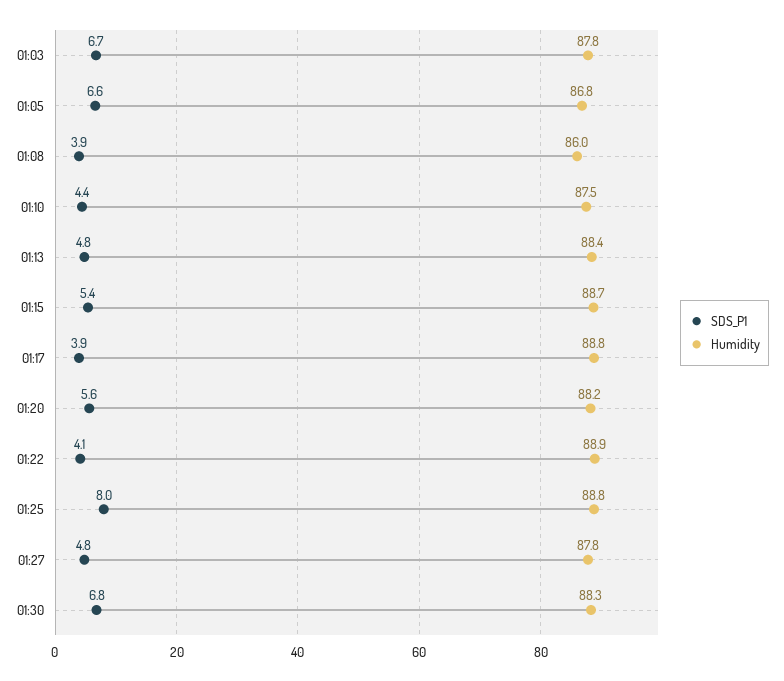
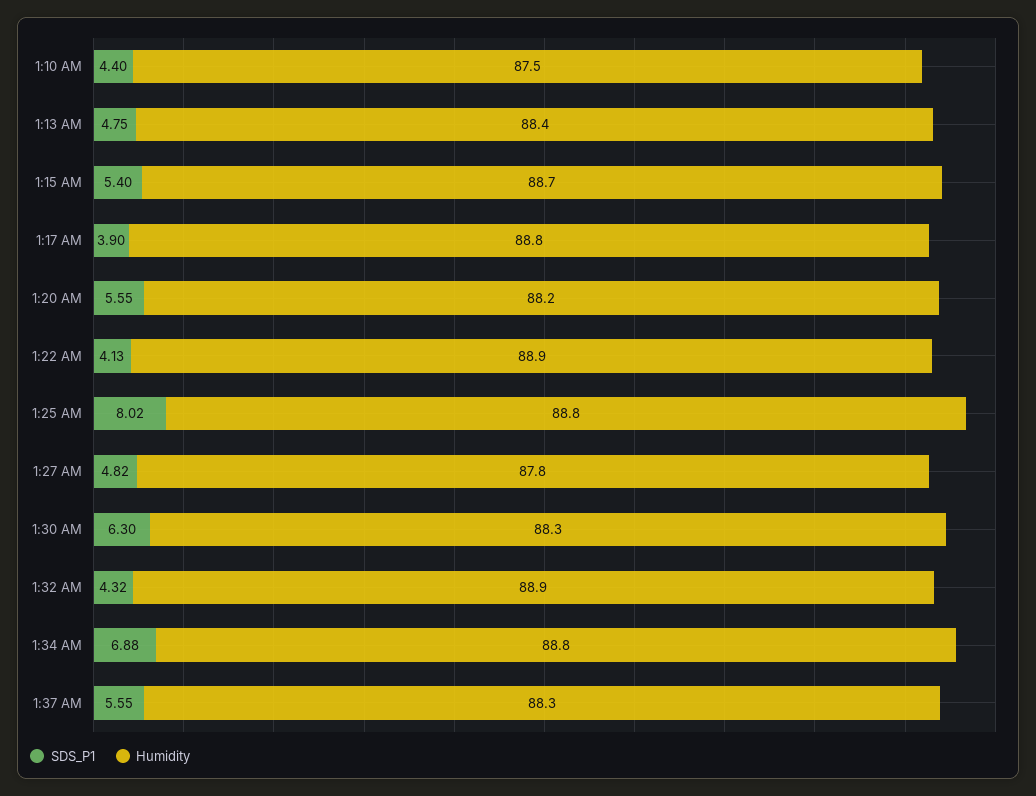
SDS_P1, 01:03: 6.7 -> none
Humidity, 01:03: 87.8 -> none
SDS_P1, 01:05: 6.6 -> none
Humidity, 01:05: 86.8 -> none
SDS_P1, 01:08: 3.9 -> none
Humidity, 01:08: 86 -> none
SDS_P1, 01:30: 6.8 -> 6.3
SDS_P1, 1:32 AM: none -> 4.32
Humidity, 1:32 AM: none -> 88.9
SDS_P1, 1:34 AM: none -> 6.88
Humidity, 1:34 AM: none -> 88.8
SDS_P1, 1:37 AM: none -> 5.55
Humidity, 1:37 AM: none -> 88.3

